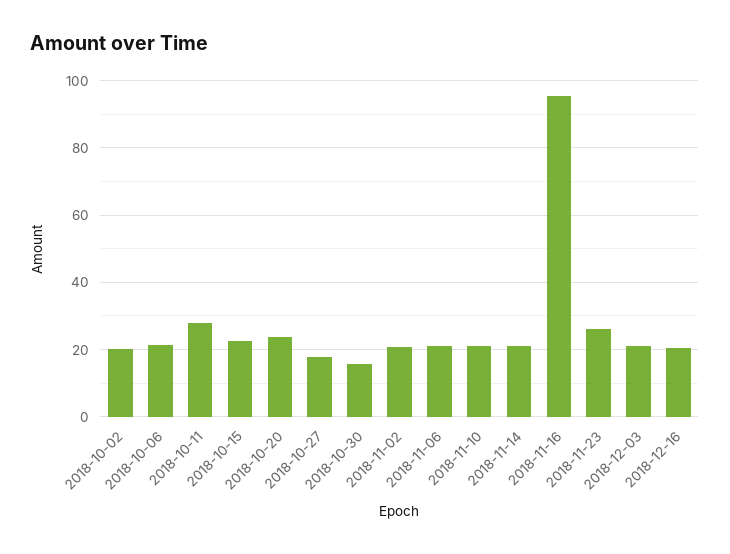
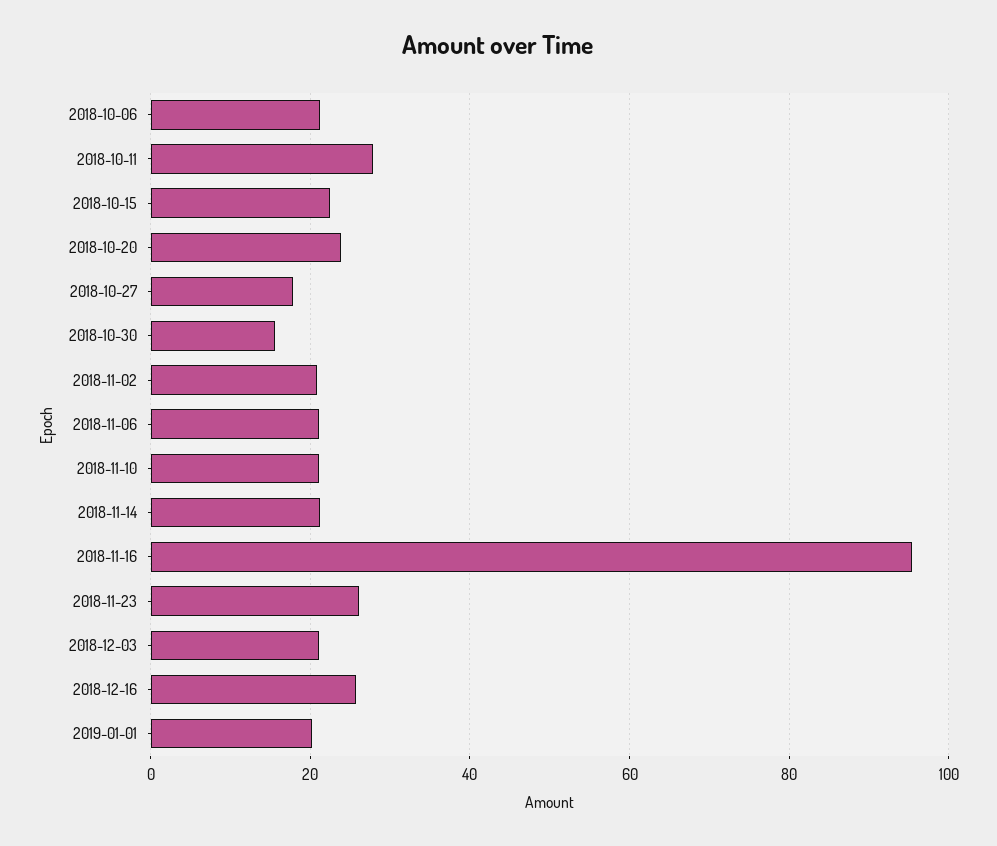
2018-10-02: 20 -> none
2018-12-16: 20 -> 26
2019-01-01: none -> 20

